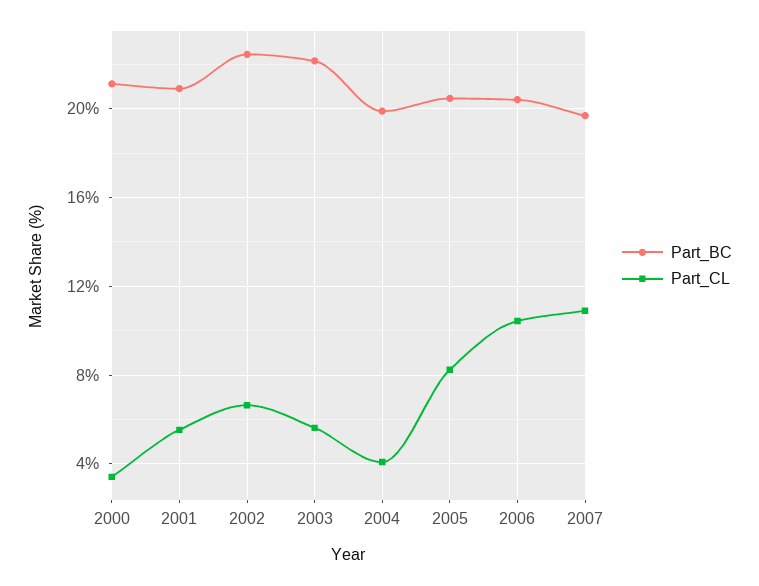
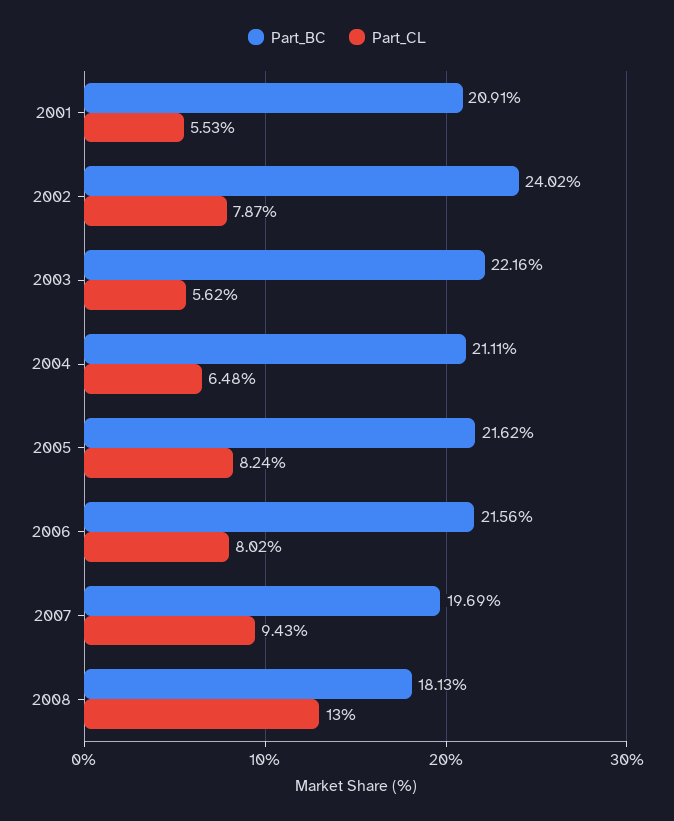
Part_BC, 2000: 21 -> none
Part_CL, 2000: 3.5 -> none
Part_BC, 2002: 22.5 -> 24.02
Part_CL, 2002: 6.5 -> 7.87
Part_BC, 2004: 20 -> 21.11
Part_CL, 2004: 4 -> 6.48
Part_BC, 2005: 20.5 -> 21.62
Part_BC, 2006: 20.5 -> 21.56
Part_CL, 2006: 10.5 -> 8.02
Part_CL, 2007: 11 -> 9.43
Part_BC, 2008: none -> 18.13
Part_CL, 2008: none -> 13

